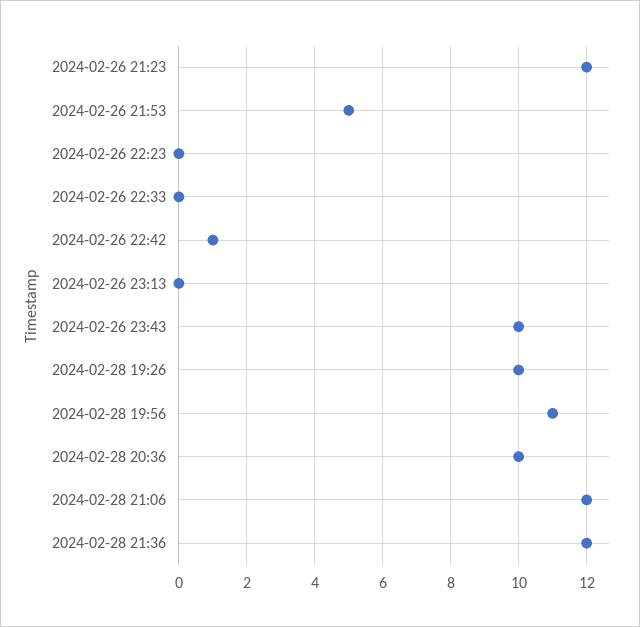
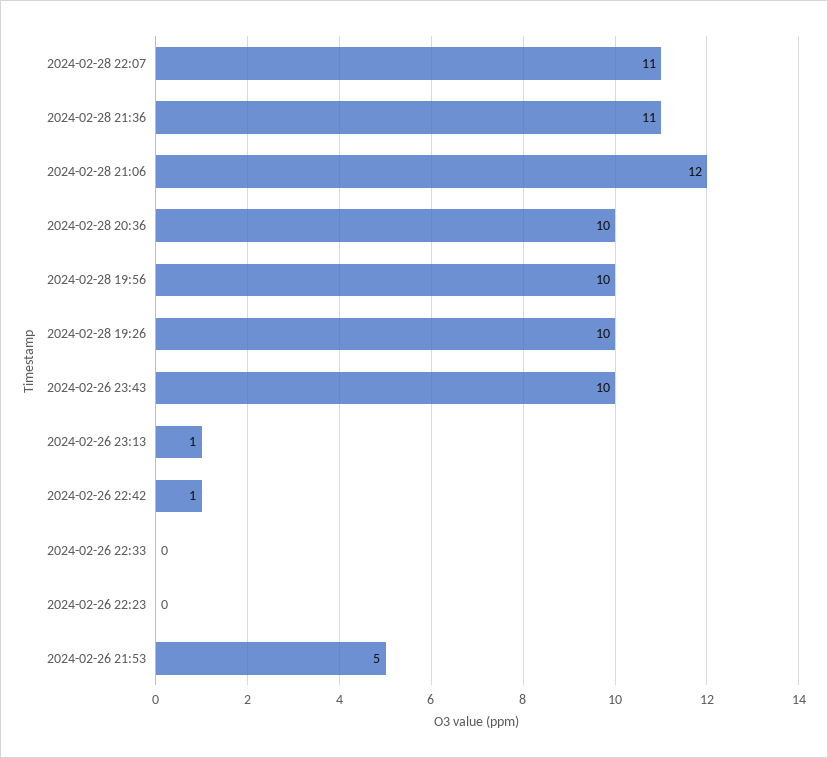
2024-02-26 21:23: 12 -> none
2024-02-26 23:13: 0 -> 1
2024-02-28 19:56: 11 -> 10
2024-02-28 21:36: 12 -> 11
2024-02-28 22:07: none -> 11

